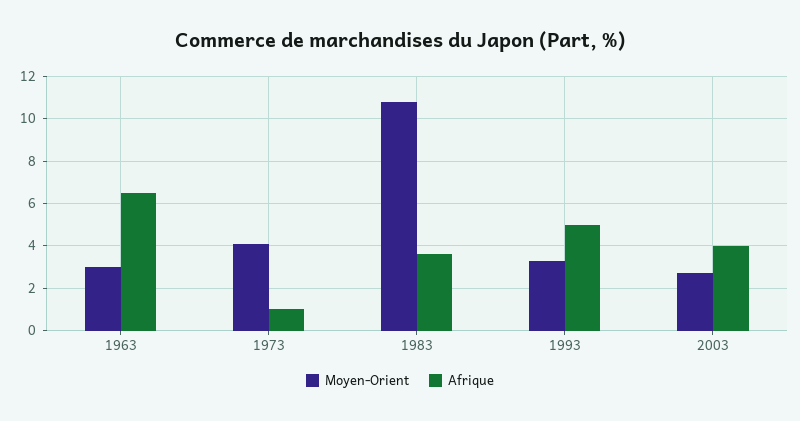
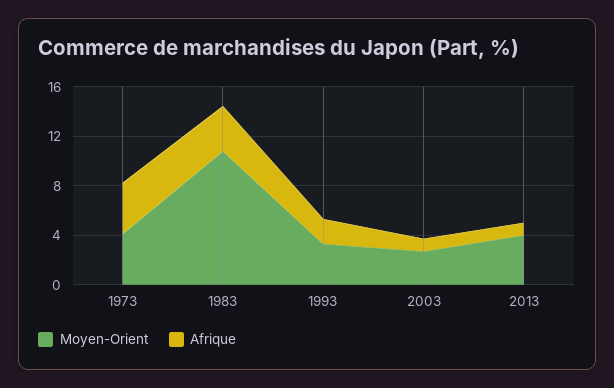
Moyen-Orient, 1963: 3 -> none
Afrique, 1963: 6.5 -> none
Afrique, 1973: 1 -> 4
Afrique, 1993: 5 -> 2
Afrique, 2003: 4 -> 1
Moyen-Orient, 2013: none -> 4
Afrique, 2013: none -> 1

